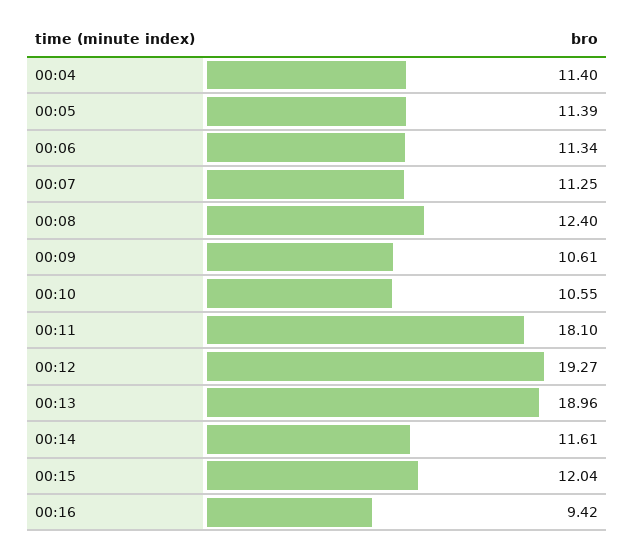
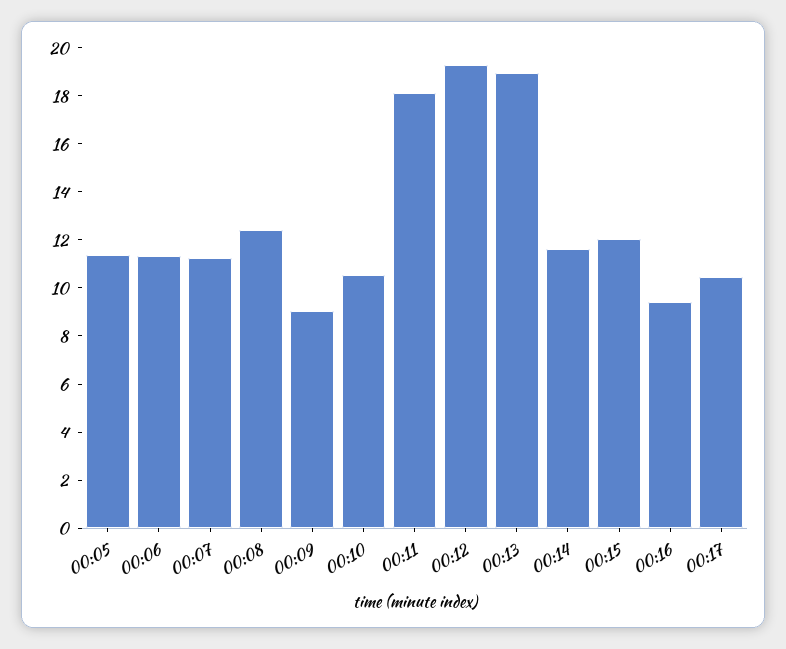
00:04: 11.4 -> none
00:09: 10.61 -> 9
00:17: none -> 10.5

